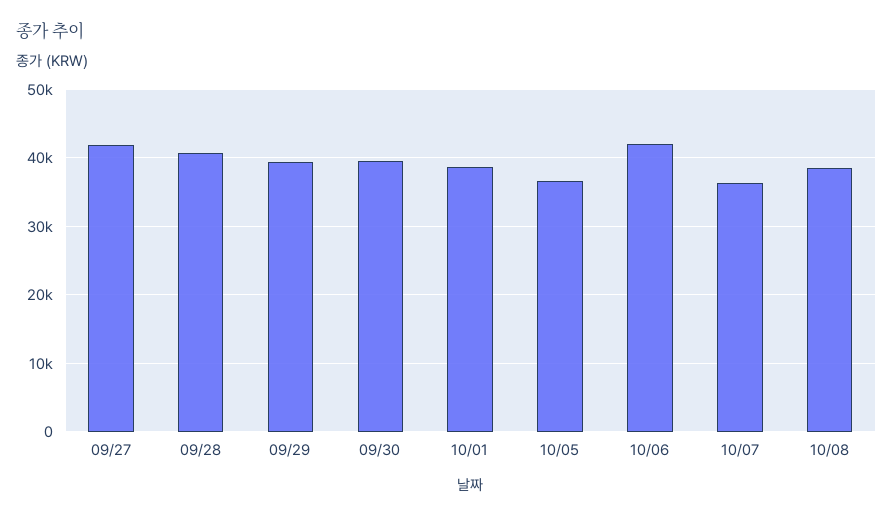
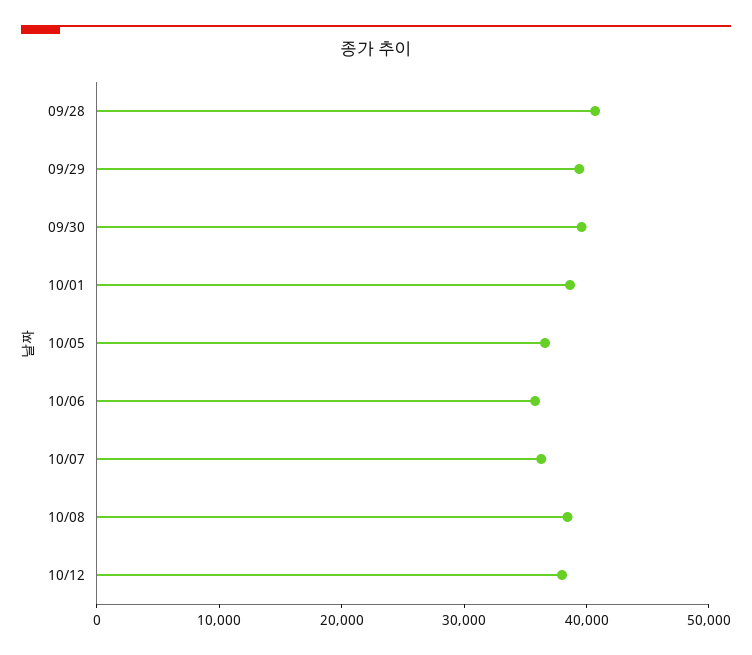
09/27: 42000 -> none
10/06: 42000 -> 36000
10/12: none -> 38000

